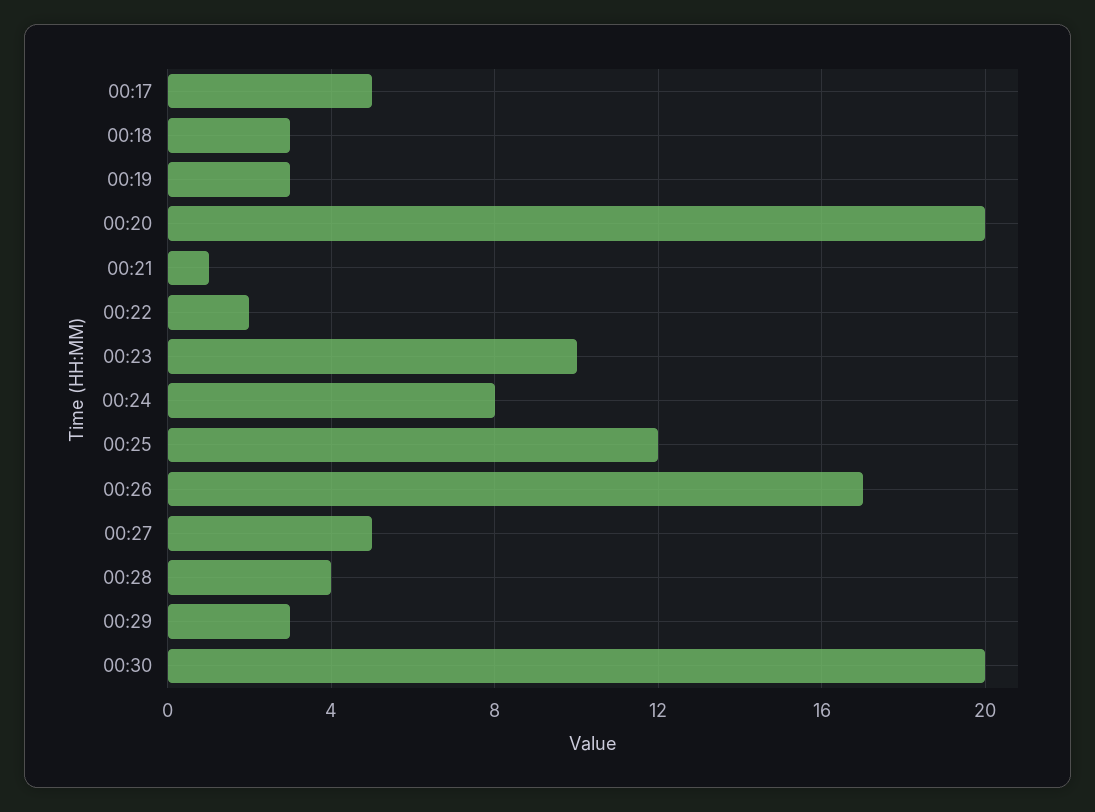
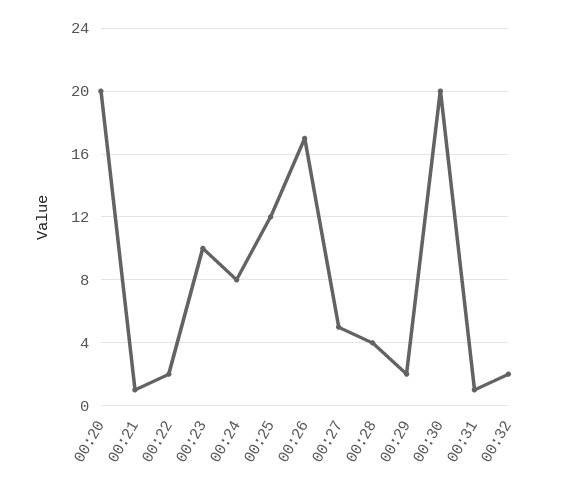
00:17: 5 -> none
00:18: 3 -> none
00:19: 3 -> none
00:29: 3 -> 2
00:31: none -> 1
00:32: none -> 2

